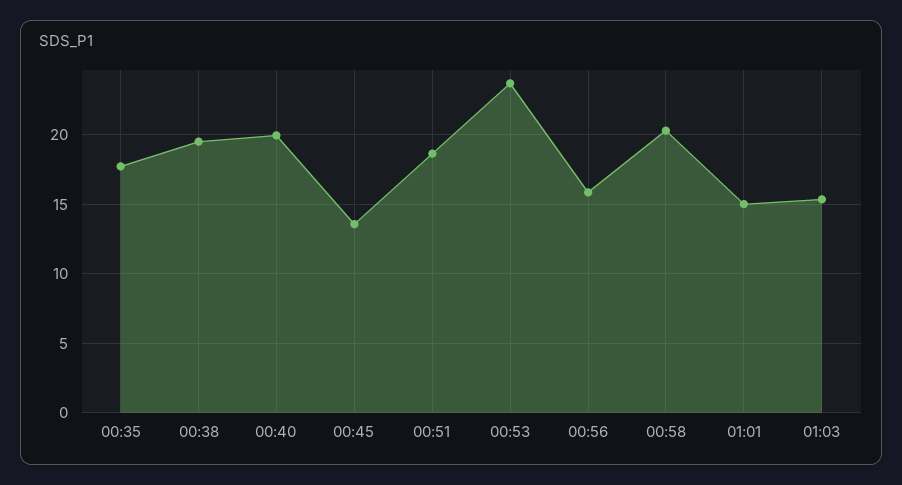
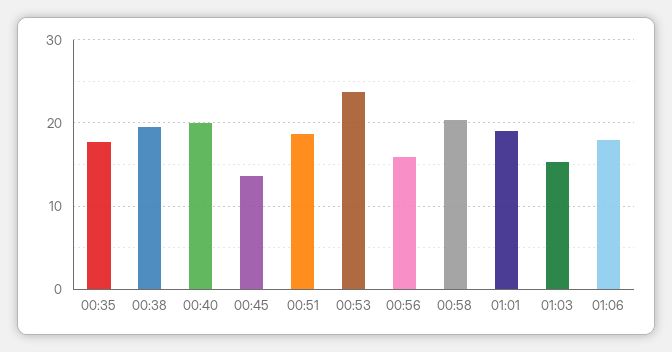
01:01: 15 -> 19
01:06: none -> 18

